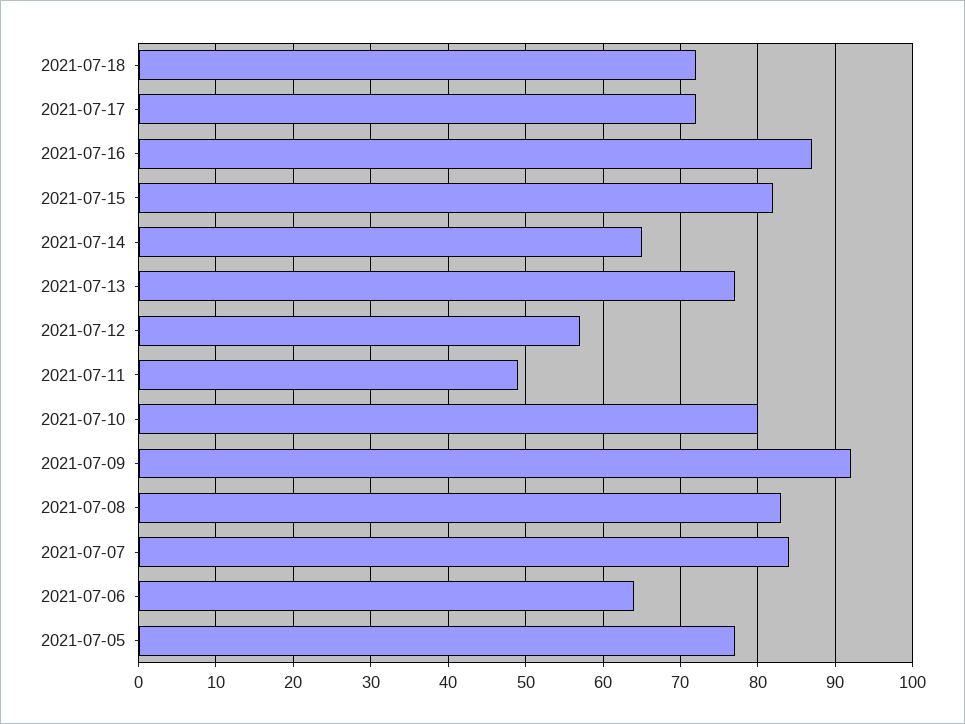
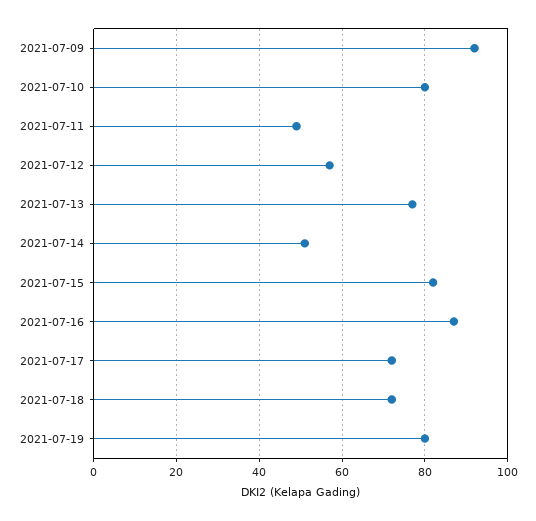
2021-07-14: 65 -> 50
2021-07-08: 83 -> none
2021-07-07: 84 -> none
2021-07-06: 64 -> none
2021-07-05: 77 -> none
2021-07-19: none -> 80

